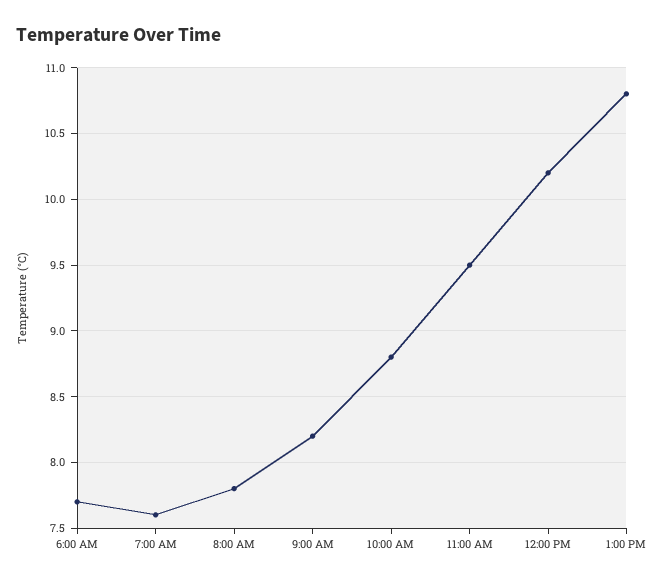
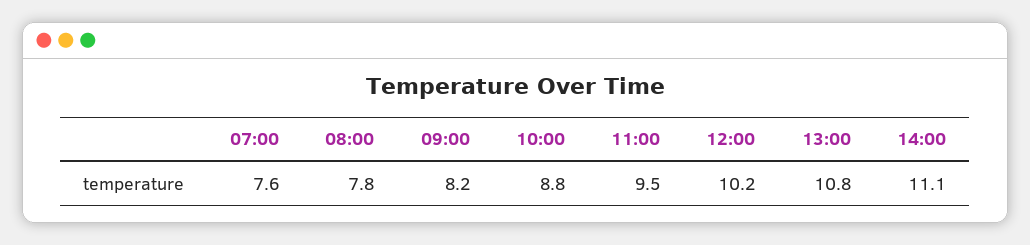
6:00 AM: 7.7 -> none
14:00: none -> 11.1

